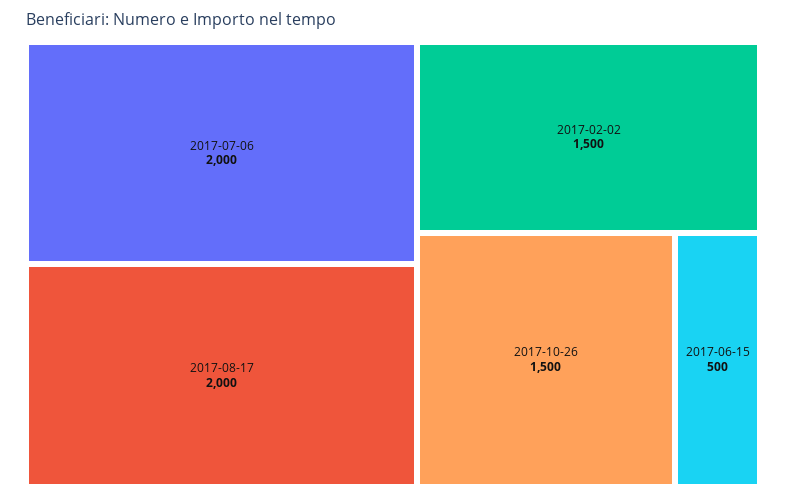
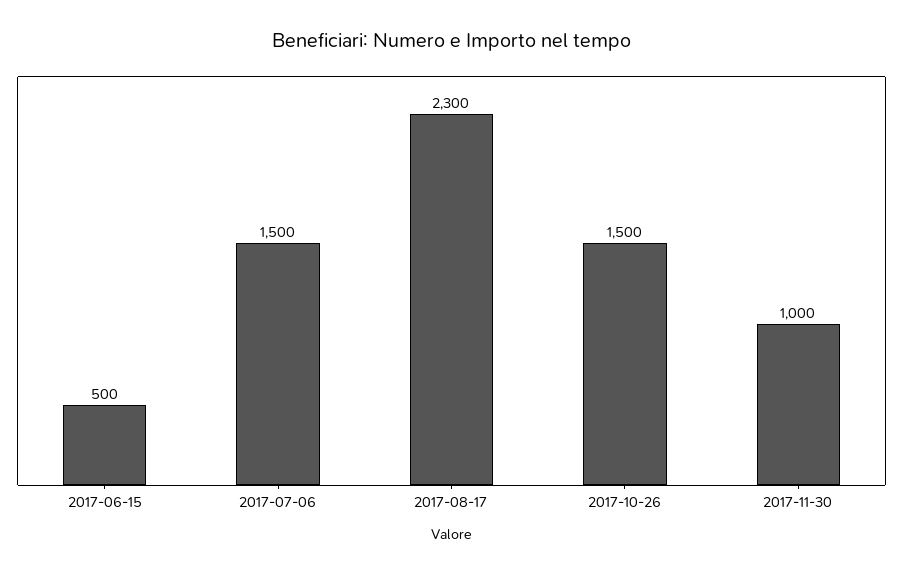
2017-07-06: 2000 -> 1500
2017-08-17: 2000 -> 2300
2017-02-02: 1500 -> none
2017-11-30: none -> 1000

